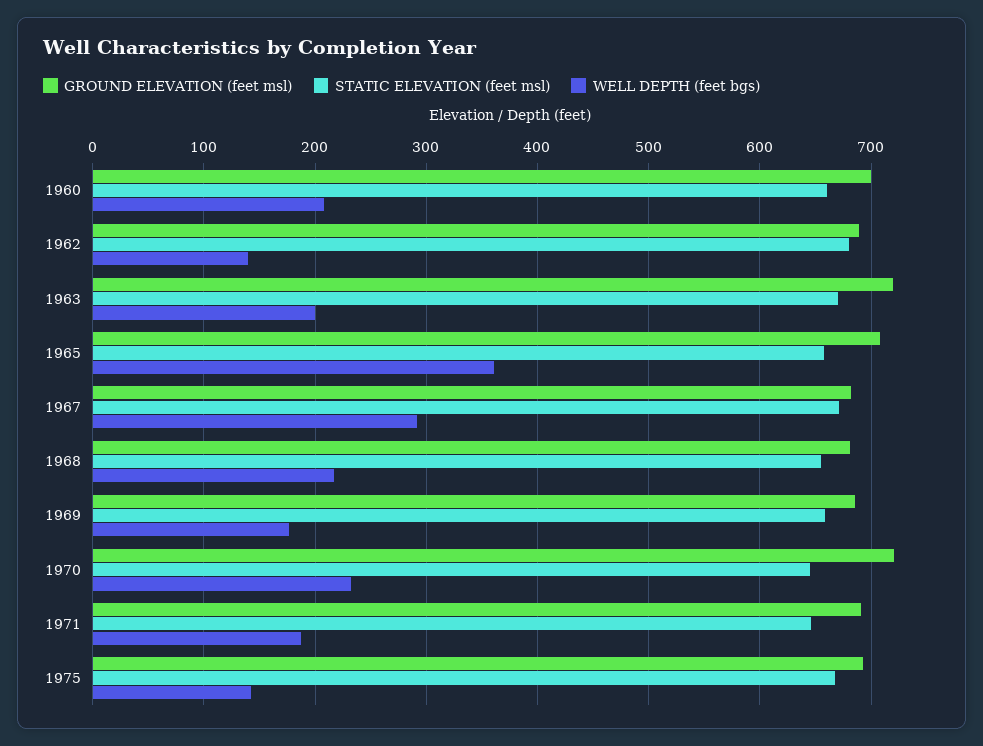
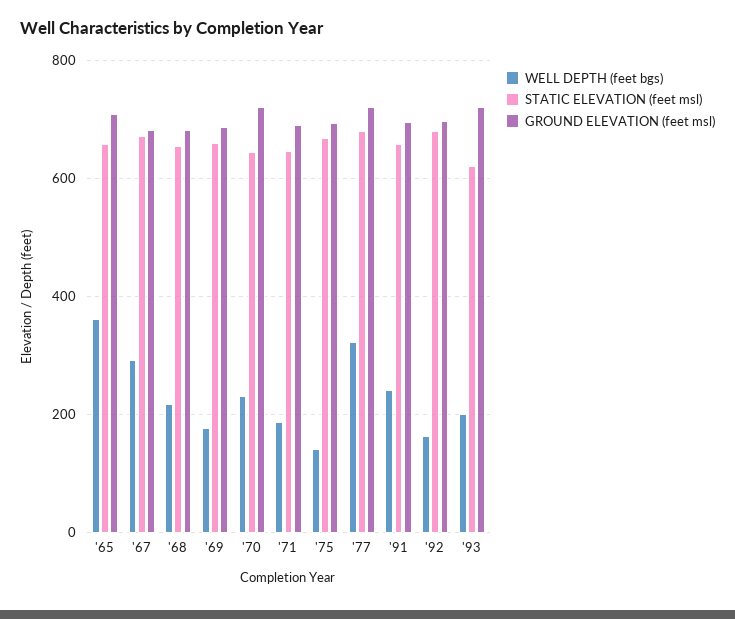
GROUND ELEVATION (feet msl), 1960: 700 -> none
STATIC ELEVATION (feet msl), 1960: 660 -> none
WELL DEPTH (feet bgs), 1960: 210 -> none
GROUND ELEVATION (feet msl), 1962: 690 -> none
STATIC ELEVATION (feet msl), 1962: 680 -> none
WELL DEPTH (feet bgs), 1962: 140 -> none
GROUND ELEVATION (feet msl), 1963: 720 -> none
STATIC ELEVATION (feet msl), 1963: 670 -> none
WELL DEPTH (feet bgs), 1963: 200 -> none
WELL DEPTH (feet bgs), '77: none -> 320
STATIC ELEVATION (feet msl), '77: none -> 680
GROUND ELEVATION (feet msl), '77: none -> 720
WELL DEPTH (feet bgs), '91: none -> 240
STATIC ELEVATION (feet msl), '91: none -> 660
GROUND ELEVATION (feet msl), '91: none -> 700
WELL DEPTH (feet bgs), '92: none -> 160
STATIC ELEVATION (feet msl), '92: none -> 680
GROUND ELEVATION (feet msl), '92: none -> 700
WELL DEPTH (feet bgs), '93: none -> 200
STATIC ELEVATION (feet msl), '93: none -> 620
GROUND ELEVATION (feet msl), '93: none -> 720

